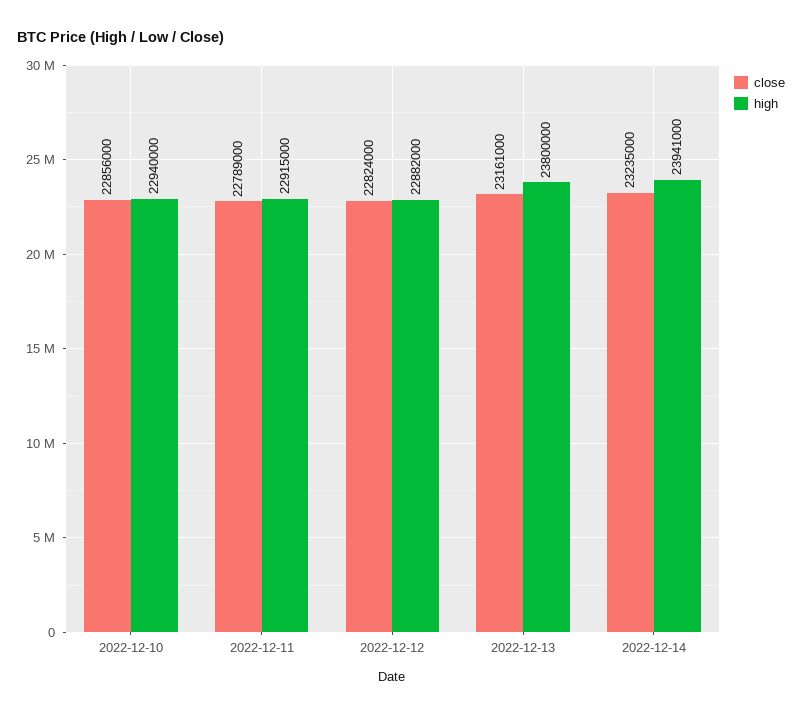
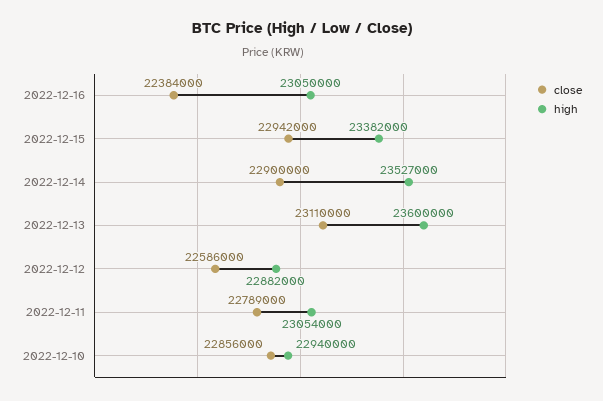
high, 2022-12-11: 22915000 -> 23054000
close, 2022-12-12: 22824000 -> 22586000
close, 2022-12-13: 23161000 -> 23110000
high, 2022-12-13: 23800000 -> 23600000
close, 2022-12-14: 23235000 -> 22900000
high, 2022-12-14: 23941000 -> 23527000
close, 2022-12-16: none -> 22384000
high, 2022-12-16: none -> 23050000
close, 2022-12-15: none -> 22942000
high, 2022-12-15: none -> 23382000

